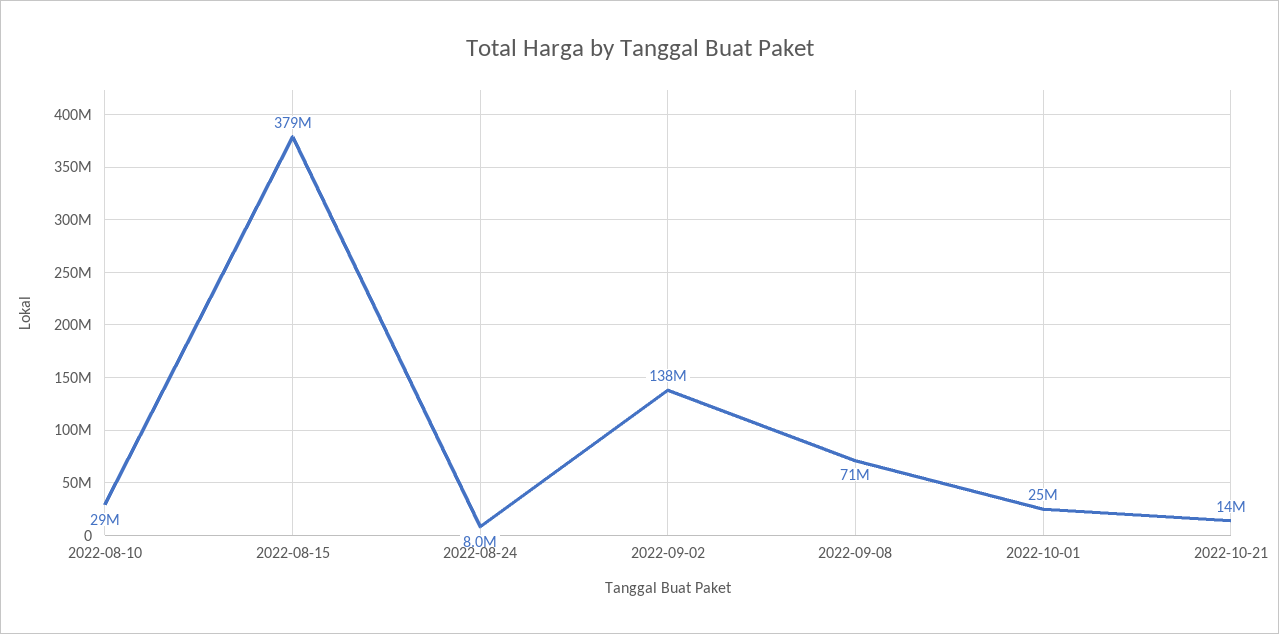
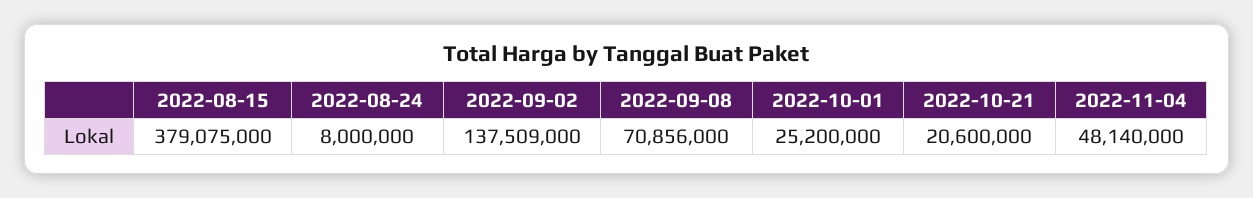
2022-08-10: 29000000 -> none
2022-10-21: 14000000 -> 20600000
2022-11-04: none -> 48140000

